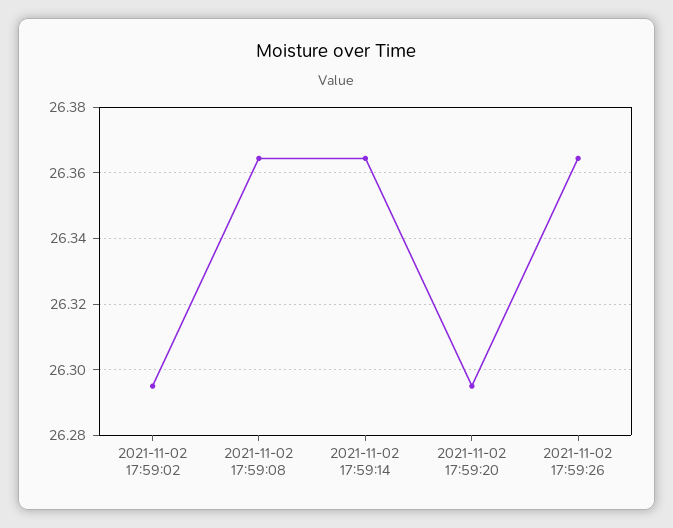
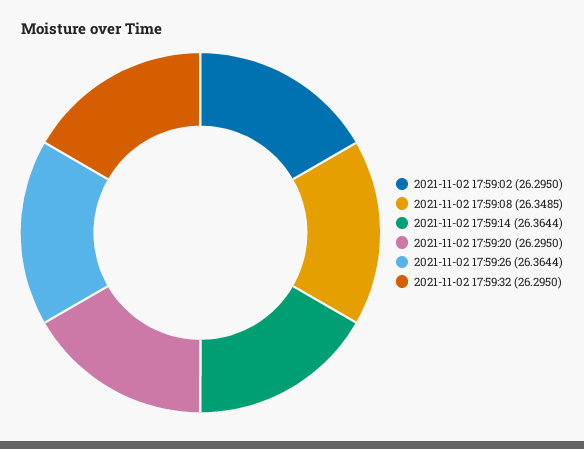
2021-11-02 17:59:08: 26.364 -> 26.3485
2021-11-02 17:59:32: none -> 26.295

